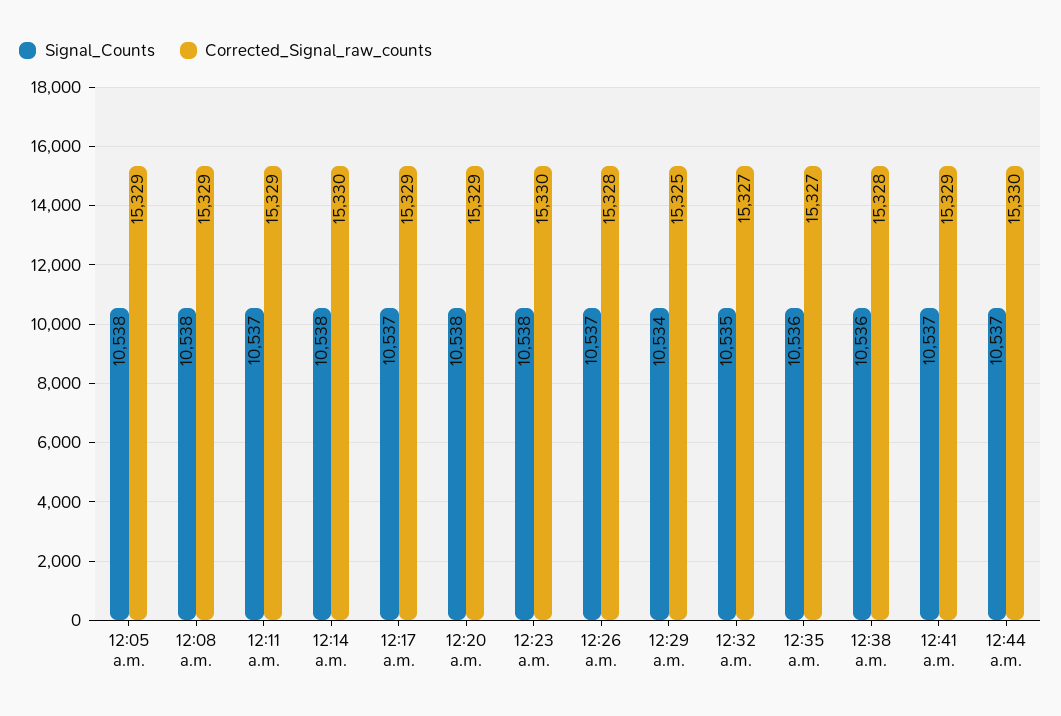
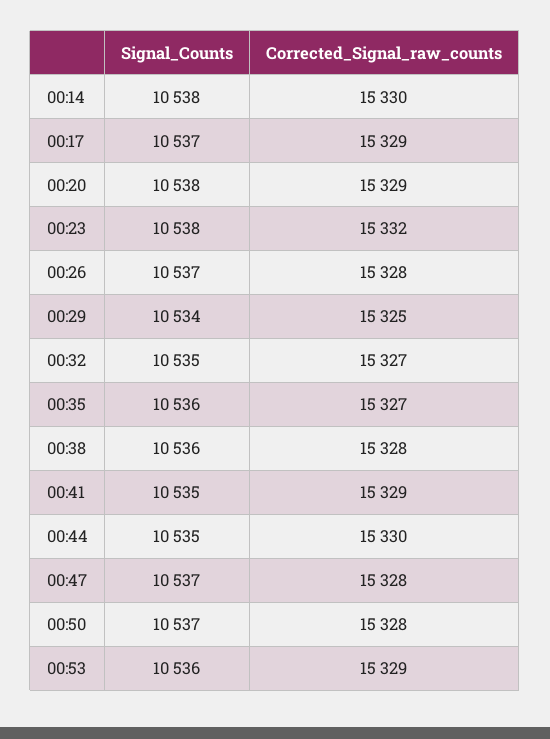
Signal_Counts, 12:05 a.m.: 10538 -> none
Corrected_Signal_raw_counts, 12:05 a.m.: 15329 -> none
Signal_Counts, 12:08 a.m.: 10538 -> none
Corrected_Signal_raw_counts, 12:08 a.m.: 15329 -> none
Signal_Counts, 12:11 a.m.: 10537 -> none
Corrected_Signal_raw_counts, 12:11 a.m.: 15329 -> none
Corrected_Signal_raw_counts, 12:23 a.m.: 15330 -> 15332
Signal_Counts, 12:41 a.m.: 10537 -> 10535
Signal_Counts, 12:44 a.m.: 10537 -> 10535
Signal_Counts, 00:47: none -> 10537
Corrected_Signal_raw_counts, 00:47: none -> 15328
Signal_Counts, 00:50: none -> 10537
Corrected_Signal_raw_counts, 00:50: none -> 15328
Signal_Counts, 00:53: none -> 10536
Corrected_Signal_raw_counts, 00:53: none -> 15329

